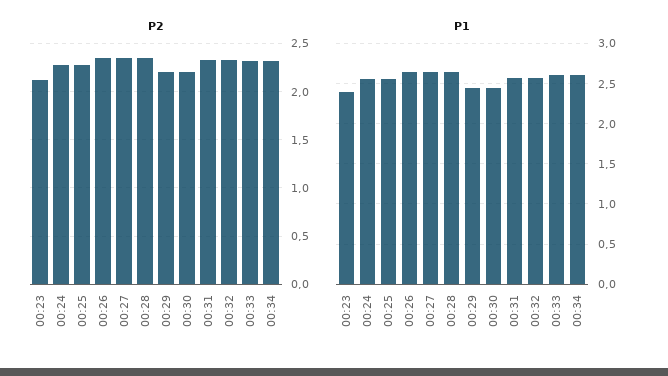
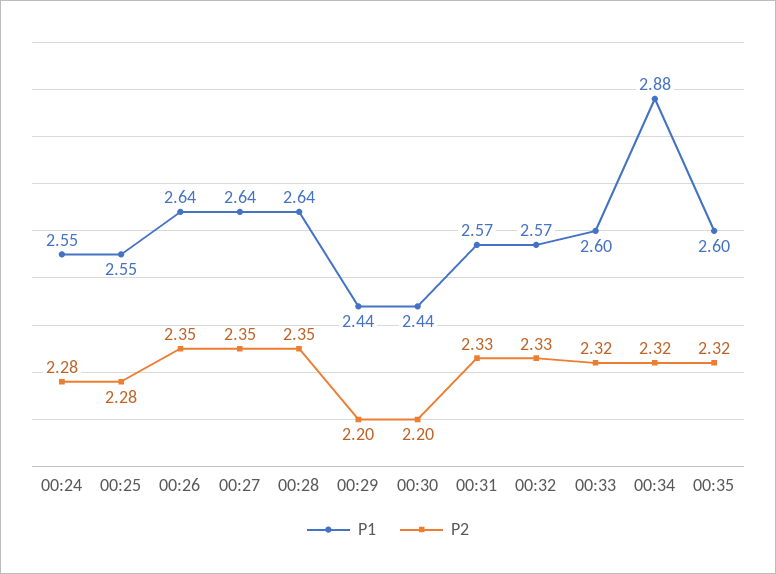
P2, 00:23: 2.1 -> none
P1, 00:23: 2.4 -> none
P1, 00:34: 2.6 -> 2.88
P1, 00:35: none -> 2.6
P2, 00:35: none -> 2.32

